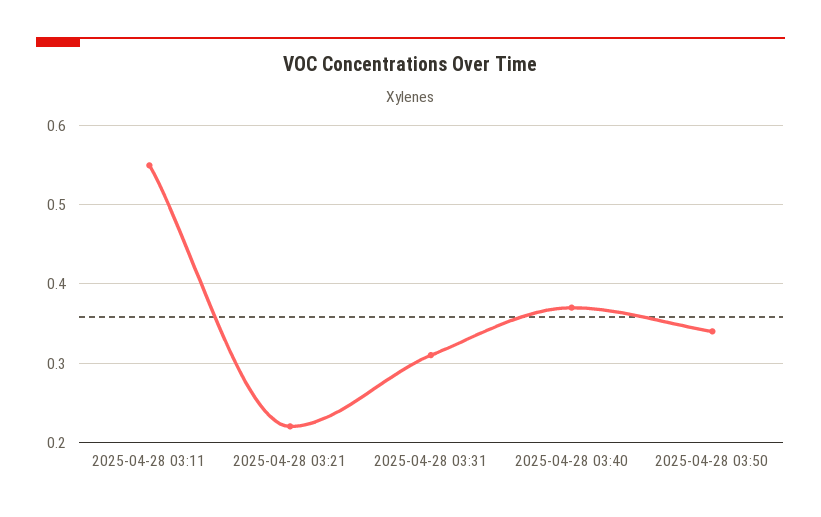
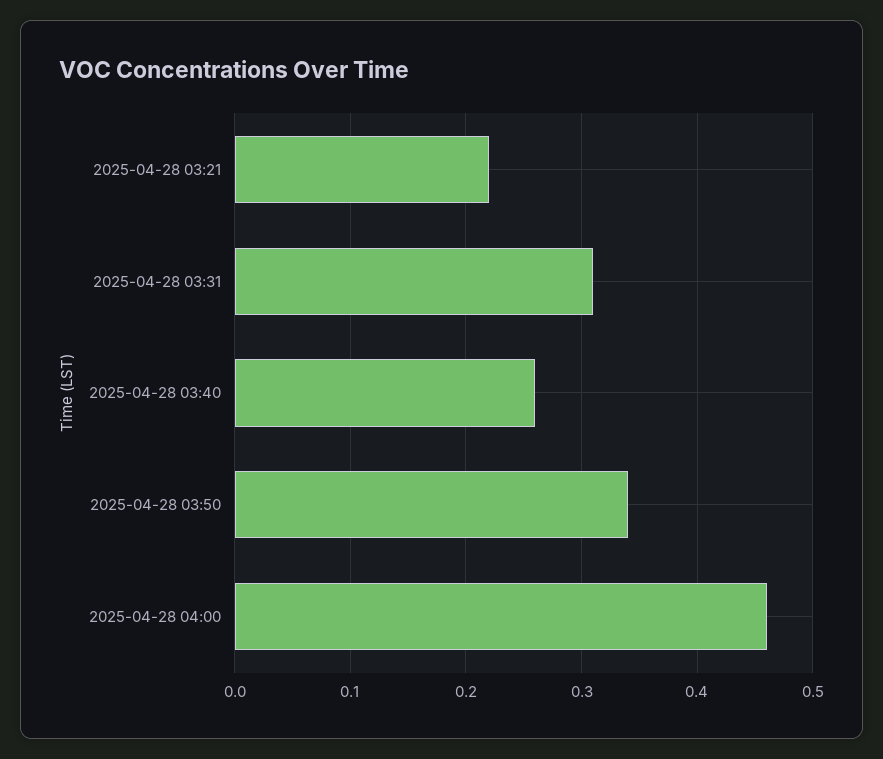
2025-04-28 03:11: 0.55 -> none
2025-04-28 03:40: 0.37 -> 0.26
2025-04-28 04:00: none -> 0.46

